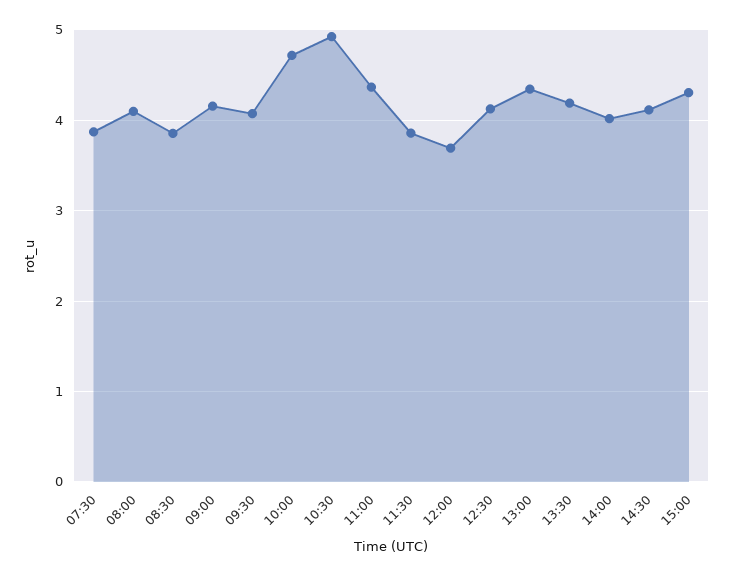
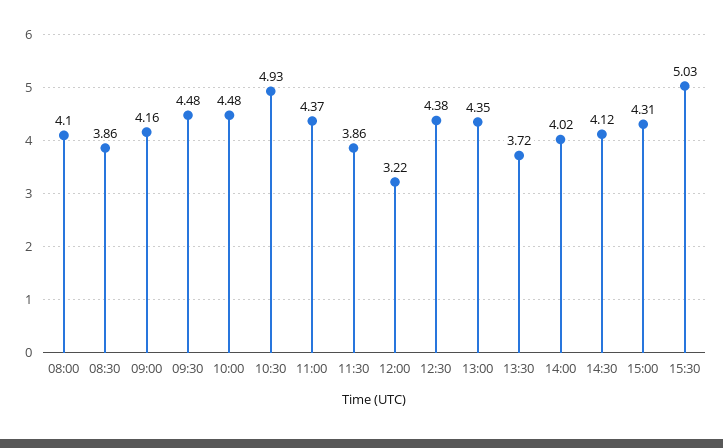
07:30: 3.9 -> none
09:30: 4.1 -> 4.48
10:00: 4.7 -> 4.48
12:00: 3.7 -> 3.22
12:30: 4.1 -> 4.38
13:30: 4.2 -> 3.72
15:30: none -> 5.03

